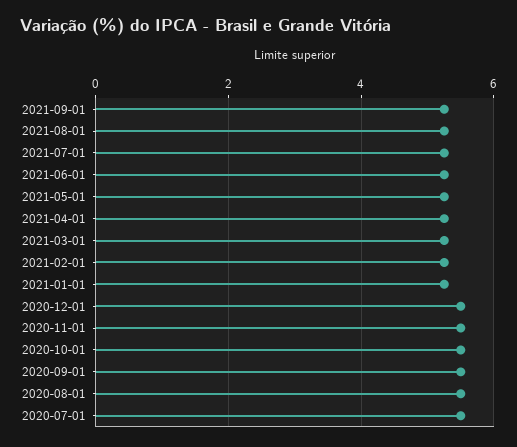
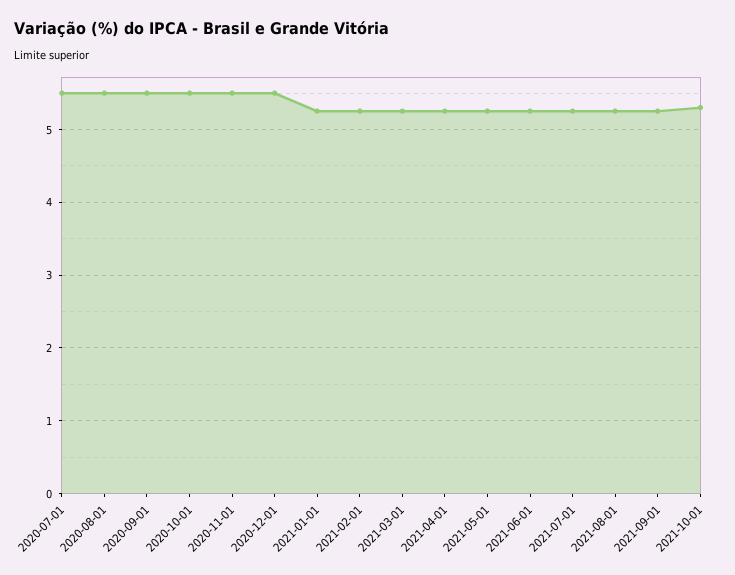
2021-10-01: none -> 5.3

